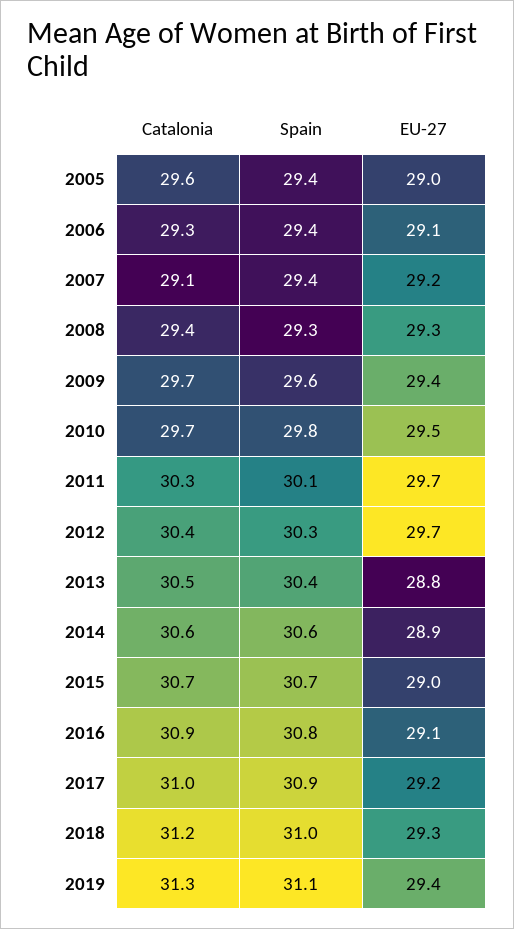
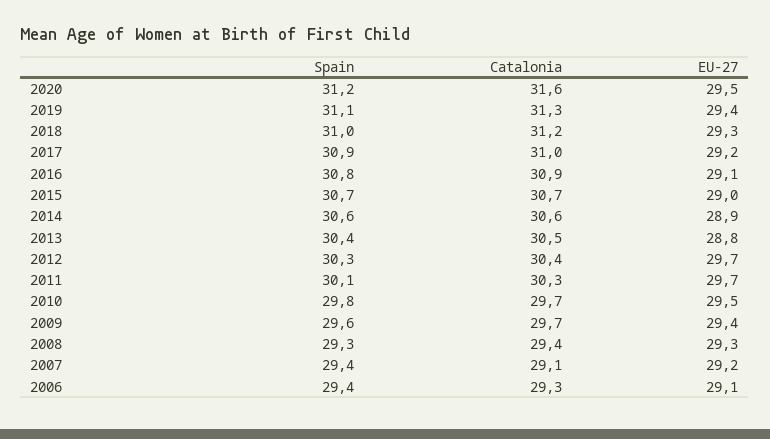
Catalonia, 2005: 29.6 -> none
Spain, 2005: 29.4 -> none
EU-27, 2005: 29 -> none
Spain, 2020: none -> 31.2
Catalonia, 2020: none -> 31.6
EU-27, 2020: none -> 29.5

